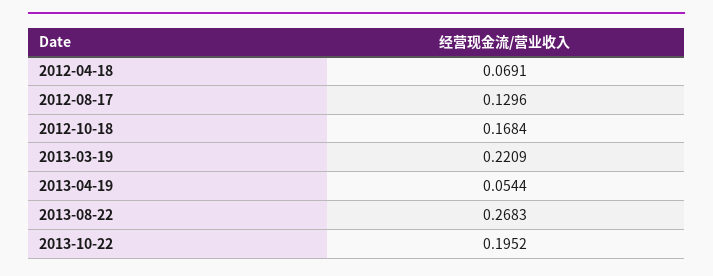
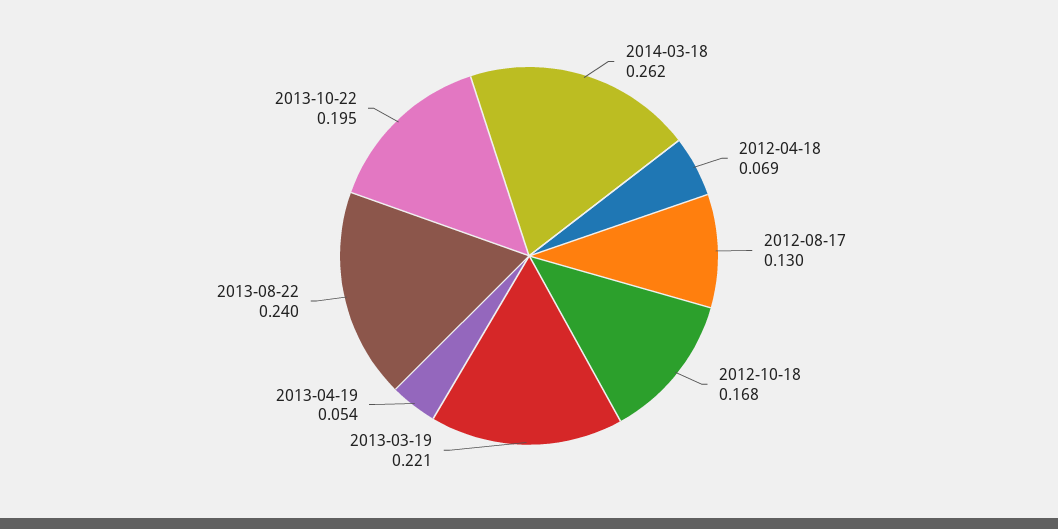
2013-08-22: 0.2683 -> 0.24
2014-03-18: none -> 0.262

